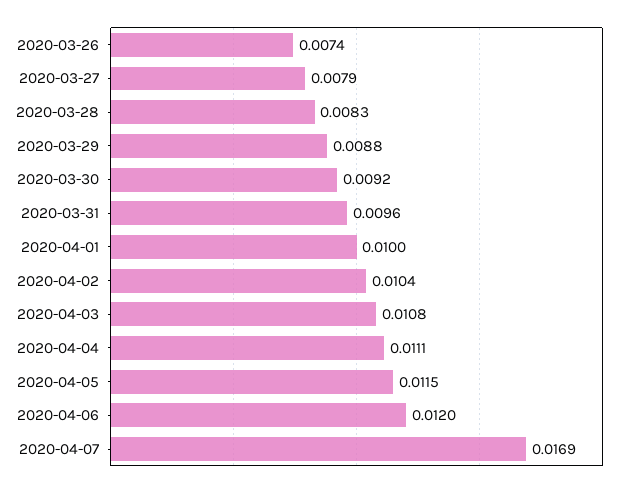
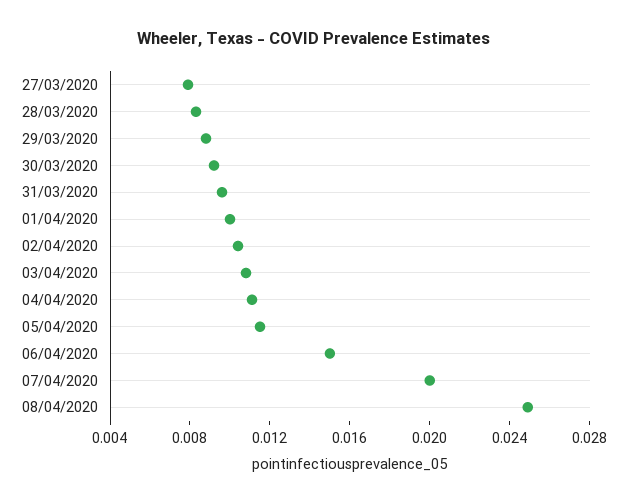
2020-03-26: 0.0074 -> none
2020-04-06: 0.012 -> 0.015
2020-04-07: 0.0169 -> 0.02
08/04/2020: none -> 0.025

